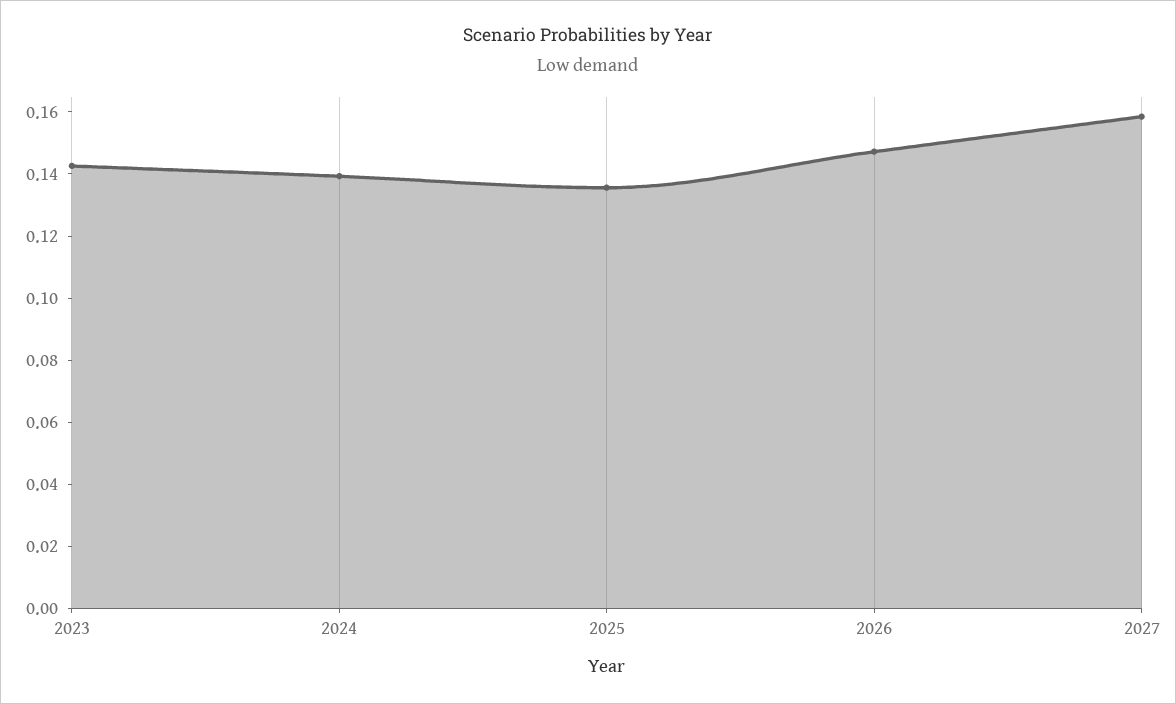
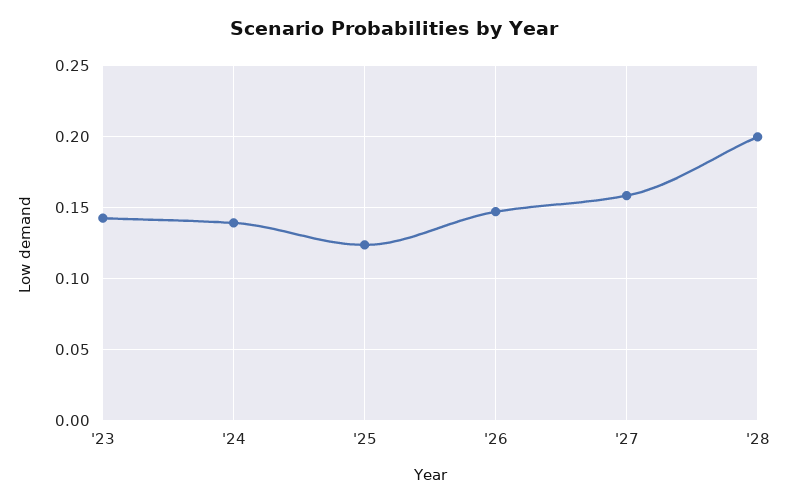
2025: 0.135 -> 0.125
'28: none -> 0.2

